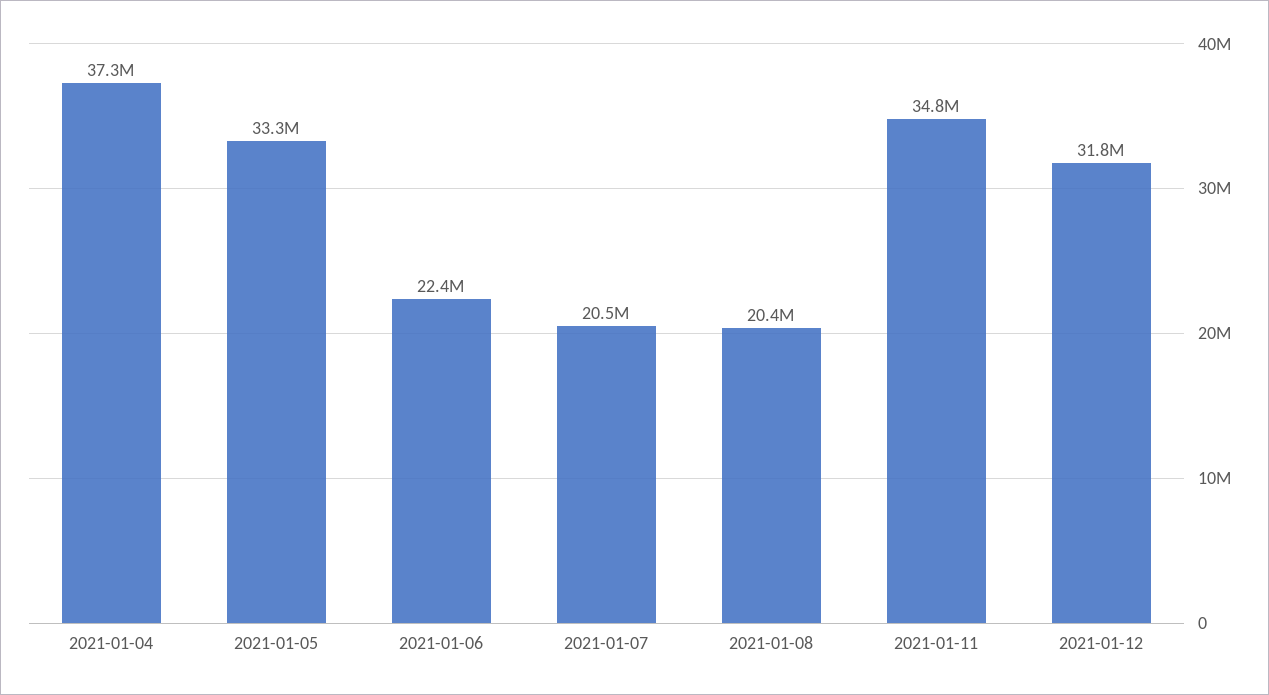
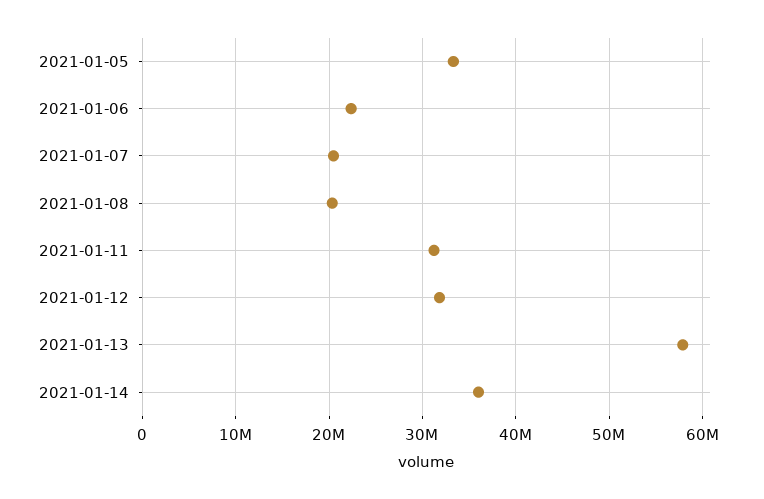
2021-01-04: 37300000 -> none
2021-01-11: 34800000 -> 31000000
2021-01-13: none -> 58000000
2021-01-14: none -> 36000000

